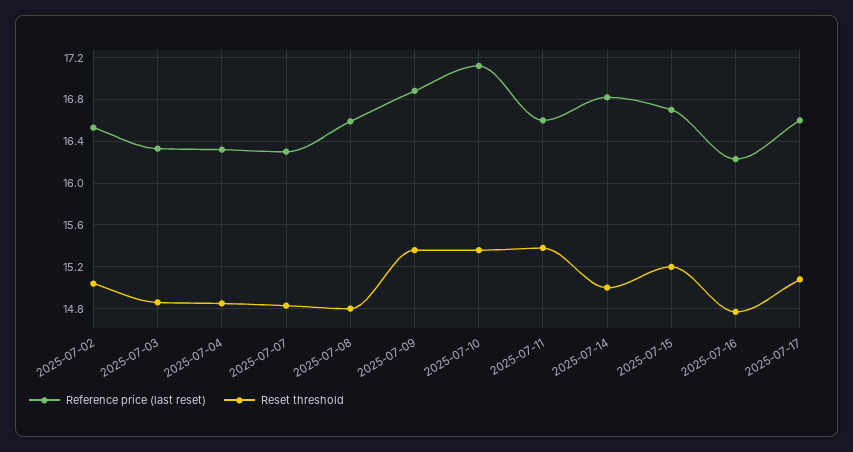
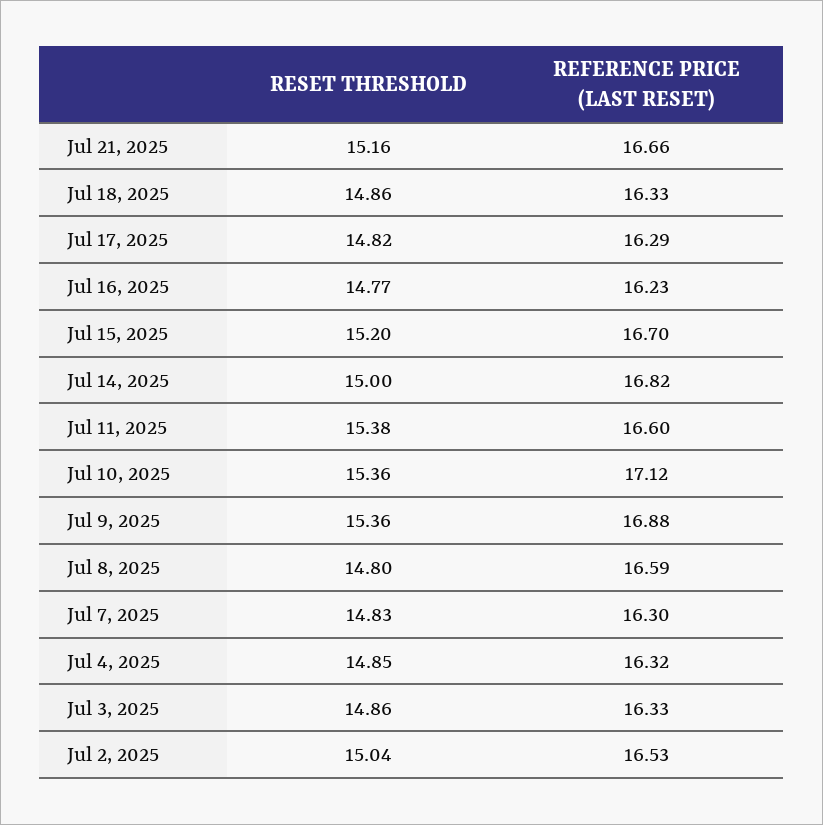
Reference price (last reset), 2025-07-17: 16.6 -> 16.29
Reset threshold, 2025-07-17: 15.1 -> 14.82
Reset threshold, Jul 21, 2025: none -> 15.16
Reference price (last reset), Jul 21, 2025: none -> 16.66
Reset threshold, Jul 18, 2025: none -> 14.86
Reference price (last reset), Jul 18, 2025: none -> 16.33

